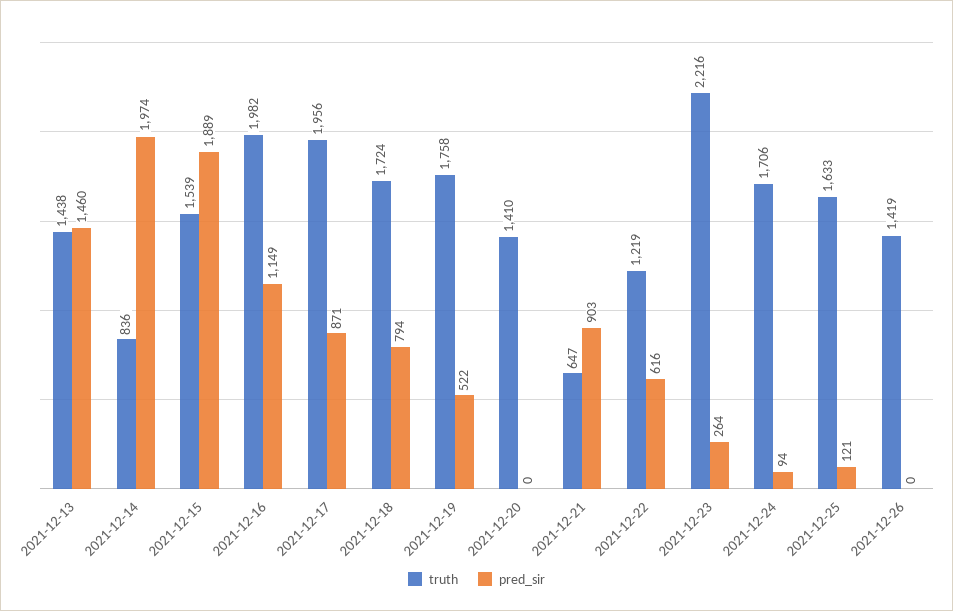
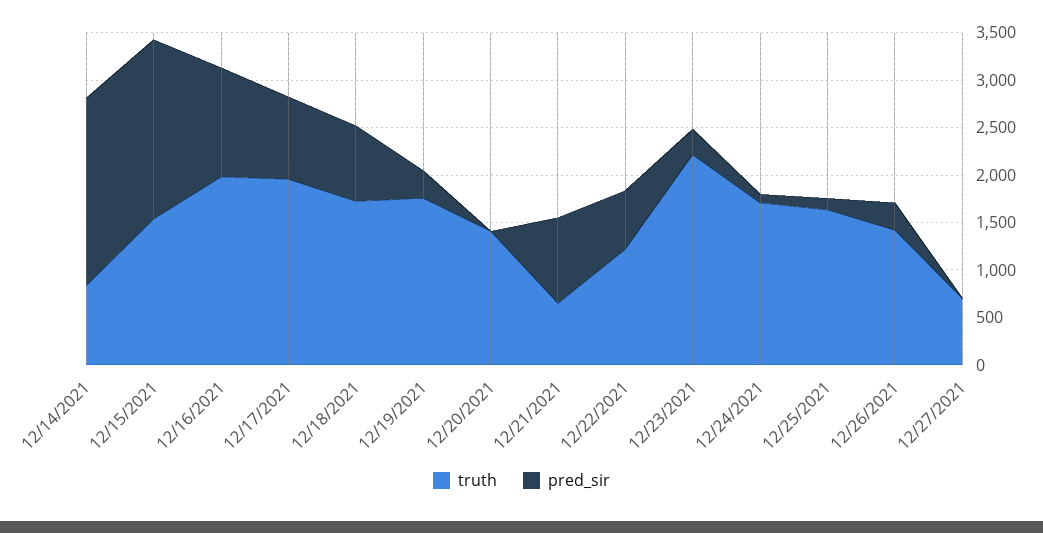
truth, 2021-12-13: 1438 -> none
pred_sir, 2021-12-13: 1460 -> none
pred_sir, 2021-12-19: 522 -> 300
pred_sir, 2021-12-26: 0 -> 300
truth, 12/27/2021: none -> 700
pred_sir, 12/27/2021: none -> 0

